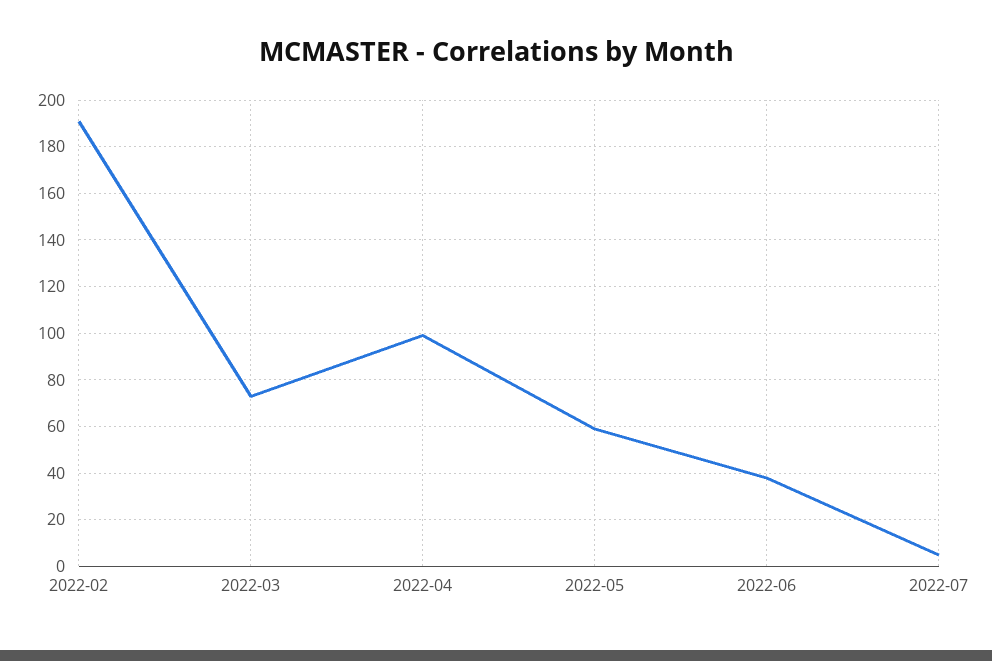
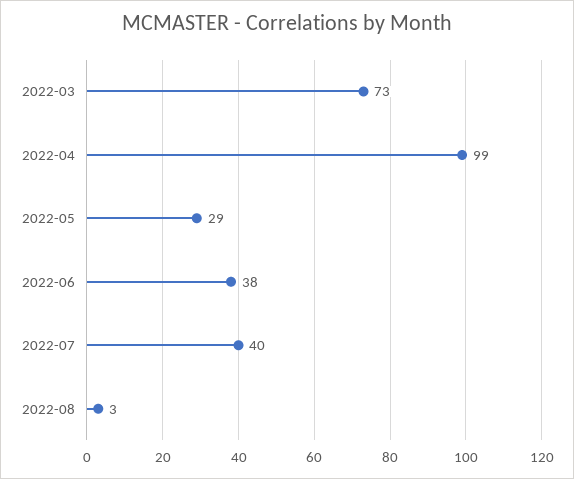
2022-02: 190 -> none
2022-05: 60 -> 29
2022-07: 5 -> 40
2022-08: none -> 3

